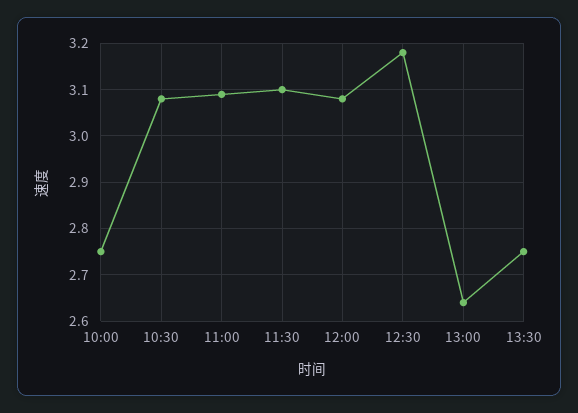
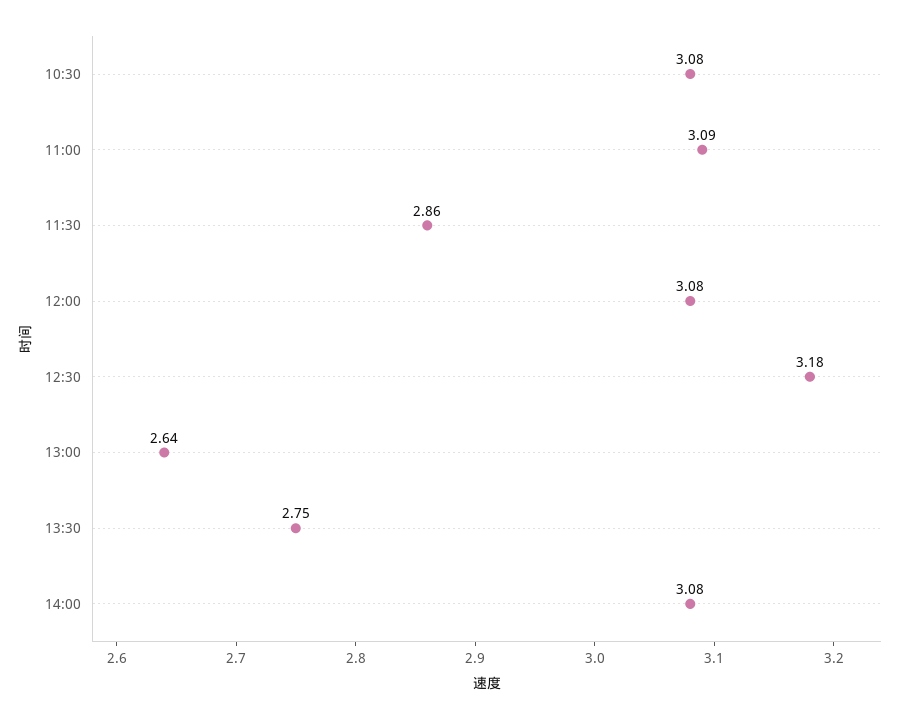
10:00: 2.75 -> none
11:30: 3.1 -> 2.86
14:00: none -> 3.08

